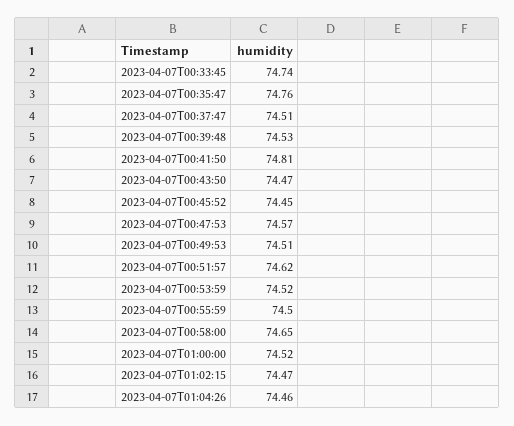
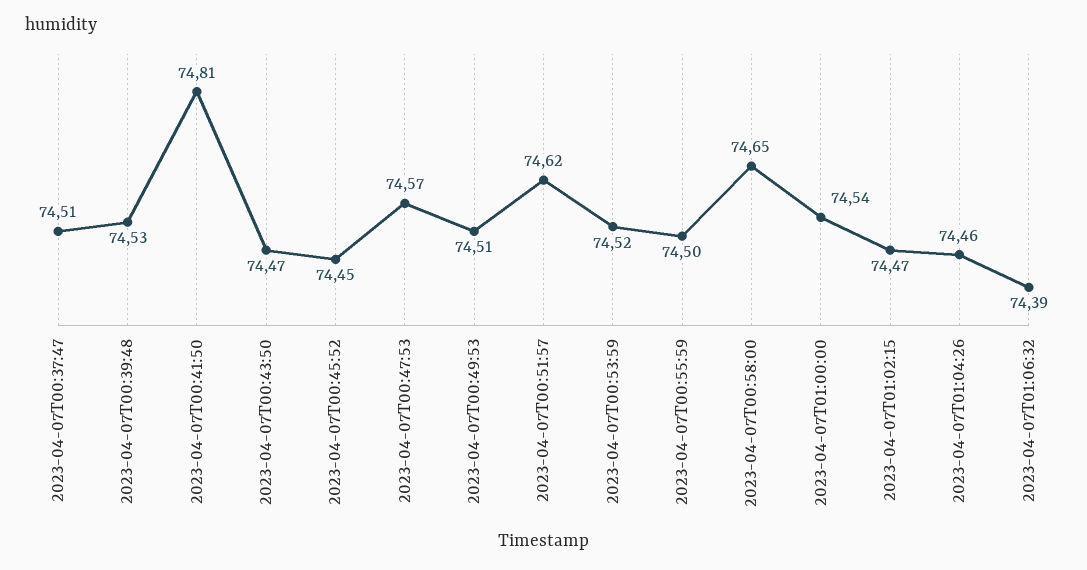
2023-04-07T00:33:45: 74.74 -> none
2023-04-07T00:35:47: 74.76 -> none
2023-04-07T01:00:00: 74.52 -> 74.54
2023-04-07T01:06:32: none -> 74.39

